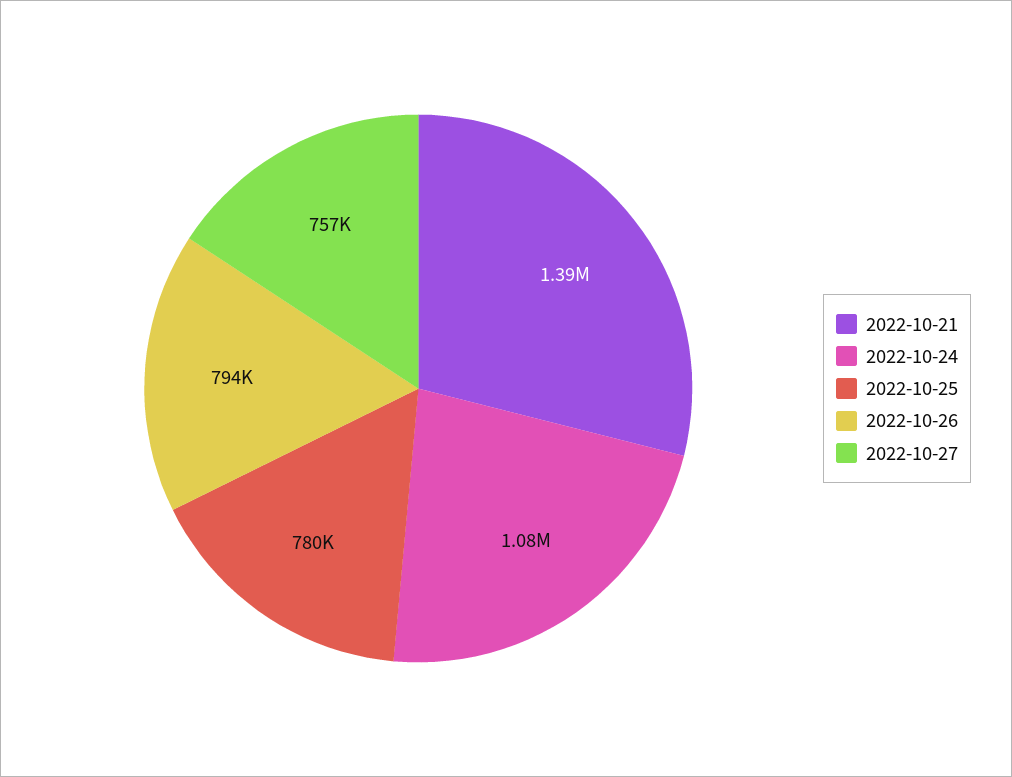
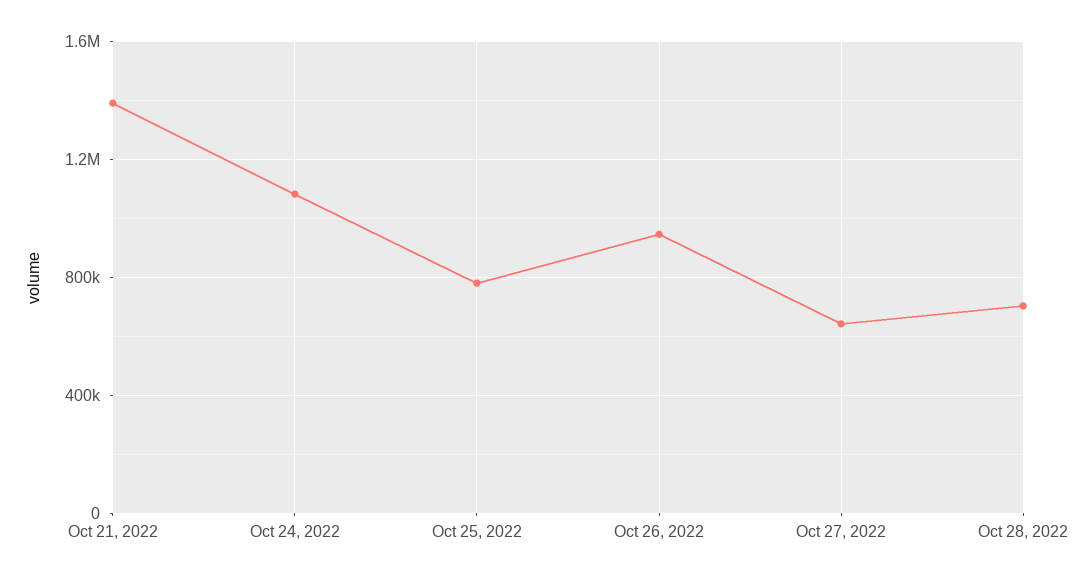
2022-10-26: 794000 -> 950000
2022-10-27: 757000 -> 650000
Oct 28, 2022: none -> 700000

